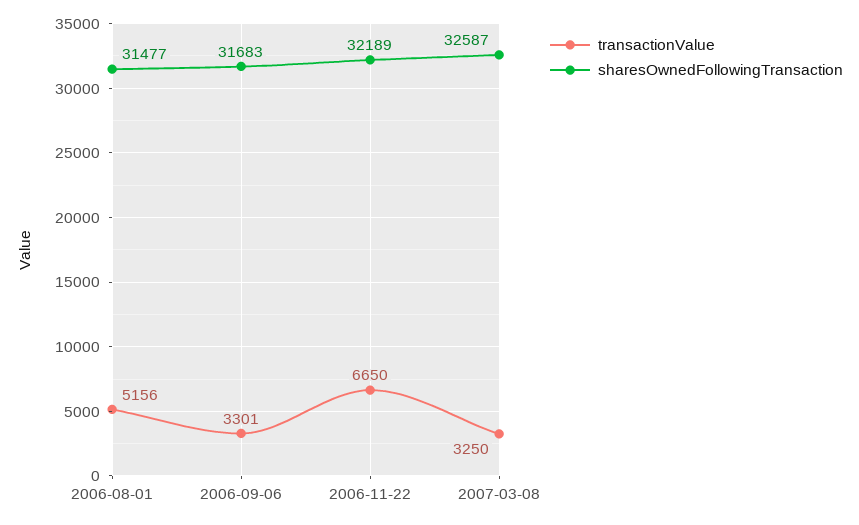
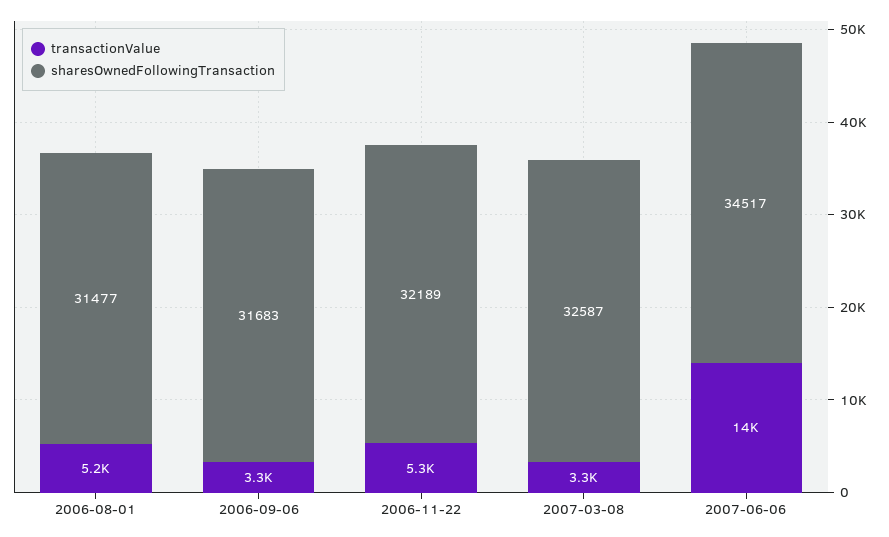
transactionValue, 2006-11-22: 6650 -> 5300
transactionValue, 2007-06-06: none -> 14000
sharesOwnedFollowingTransaction, 2007-06-06: none -> 34517

